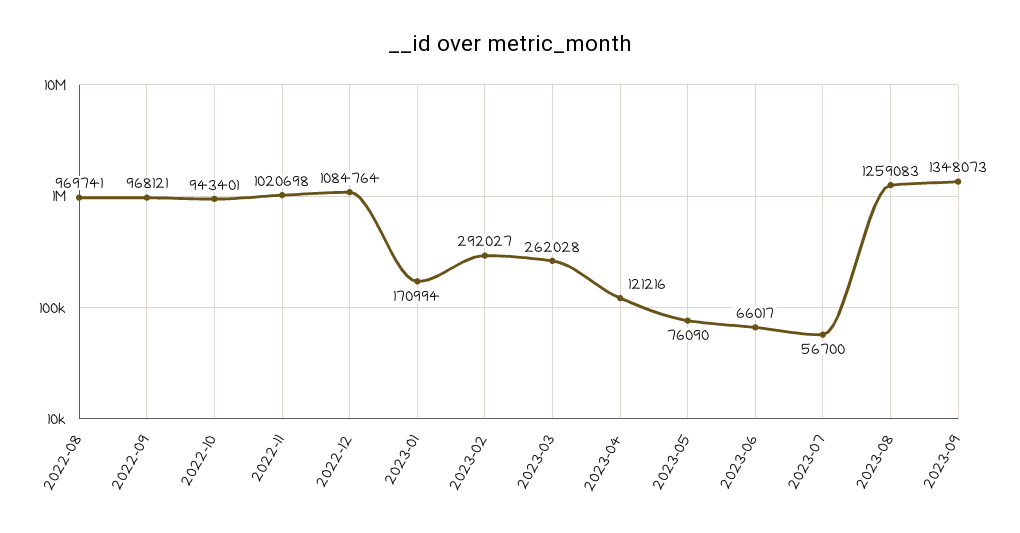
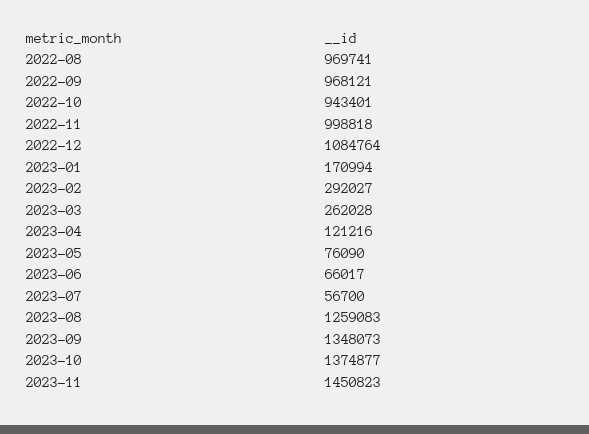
2022-11: 1020698 -> 998818
2023-10: none -> 1374877
2023-11: none -> 1450823

